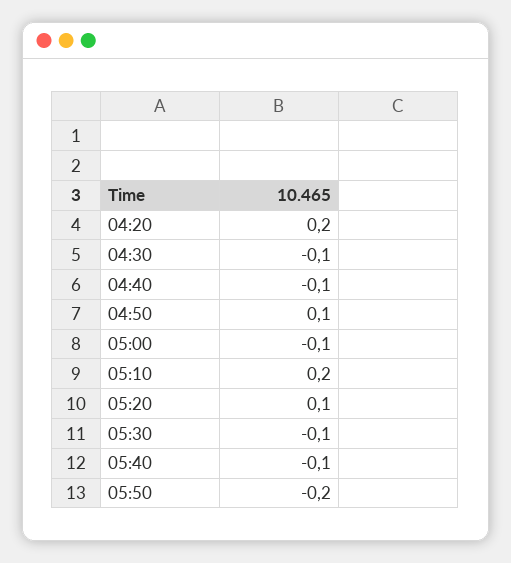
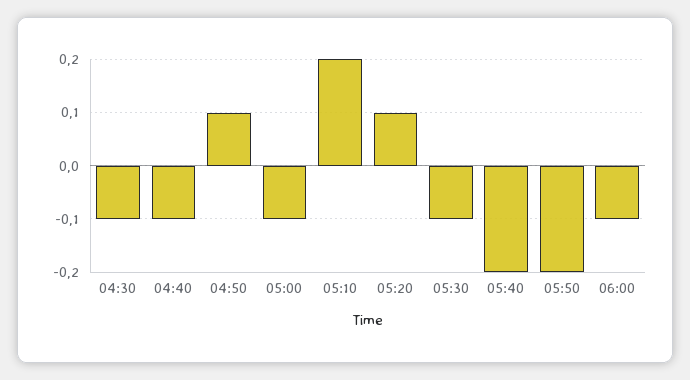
04:20: 0.2 -> none
05:40: -0.1 -> -0.2
06:00: none -> -0.1

